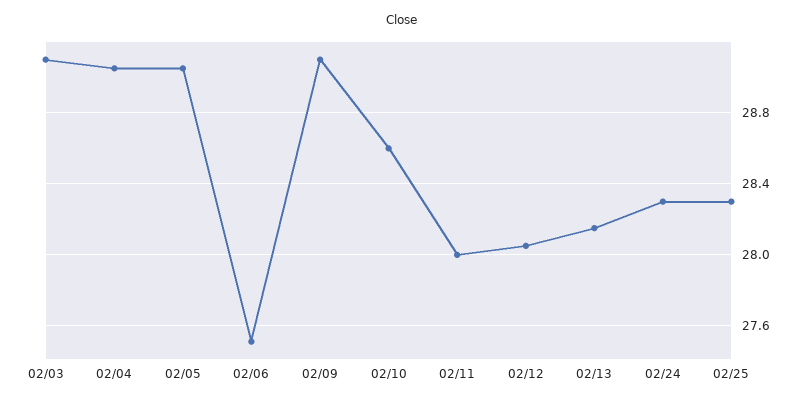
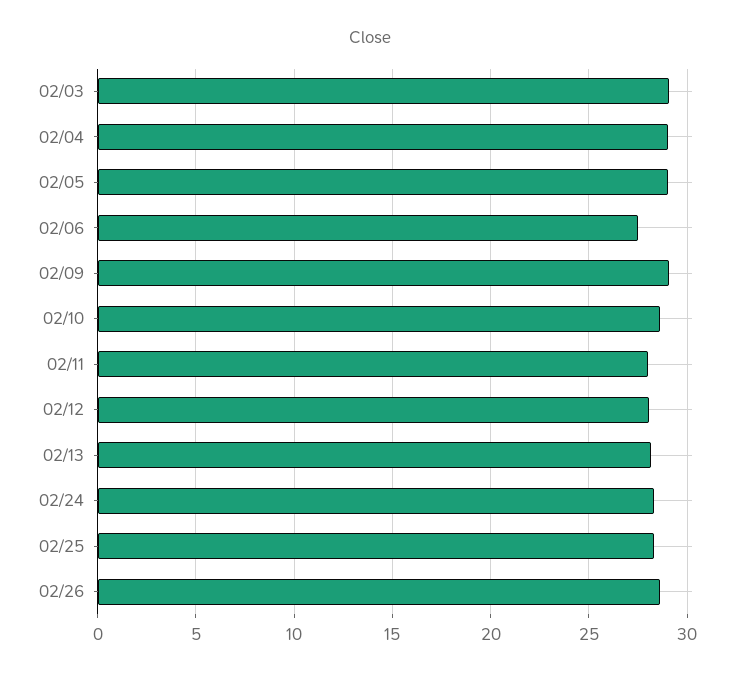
02/26: none -> 28.5

